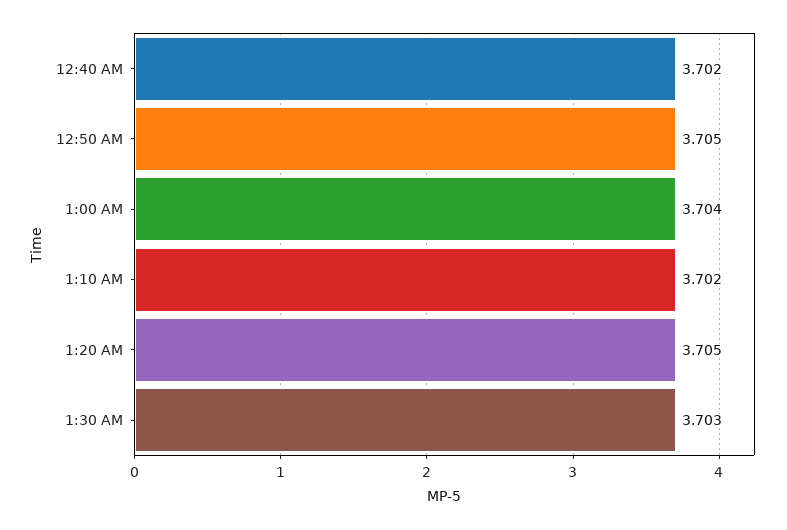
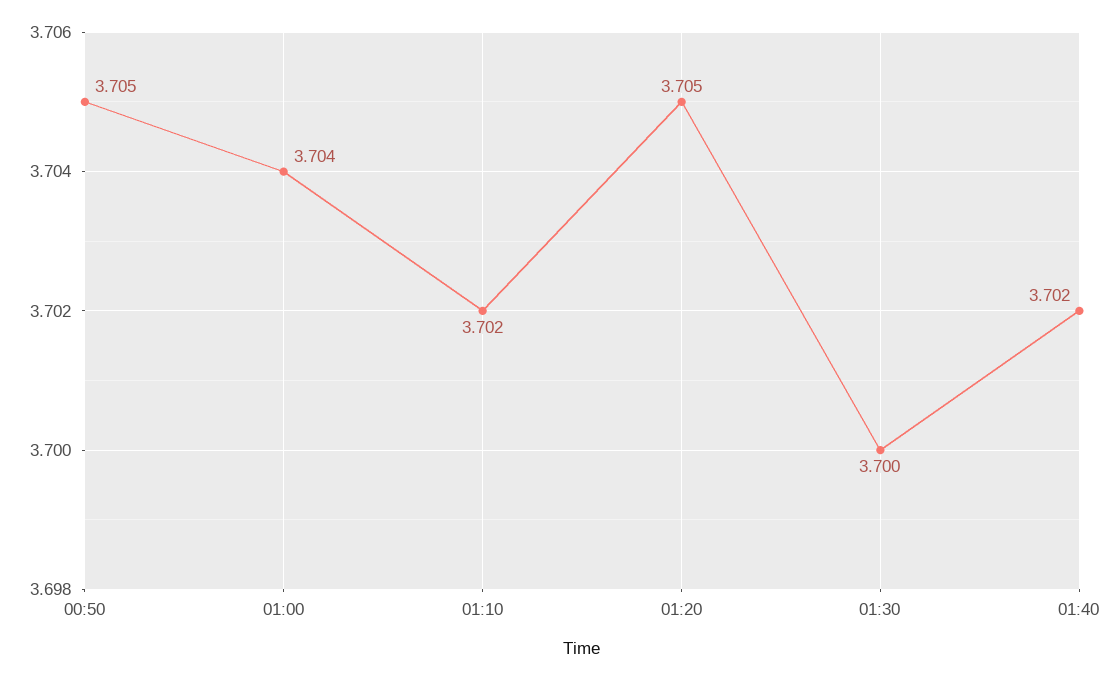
12:40 AM: 3.702 -> none
1:30 AM: 3.703 -> 3.7
01:40: none -> 3.702

